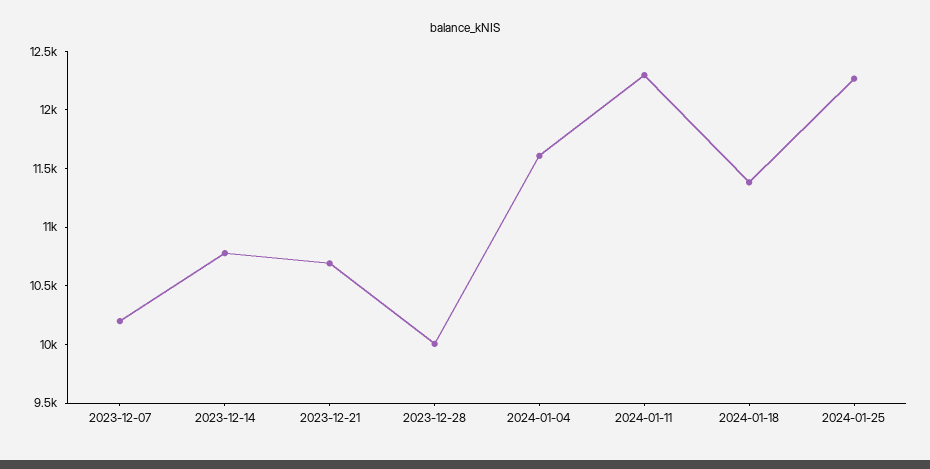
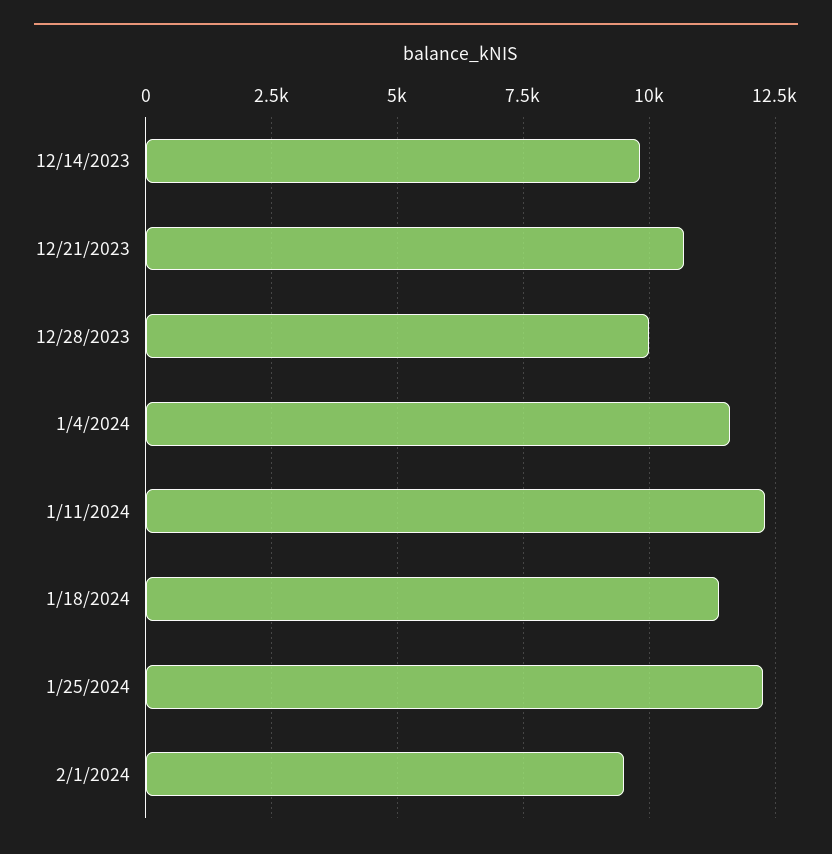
2023-12-07: 10200 -> none
2023-12-14: 10800 -> 9750
2/1/2024: none -> 9500

